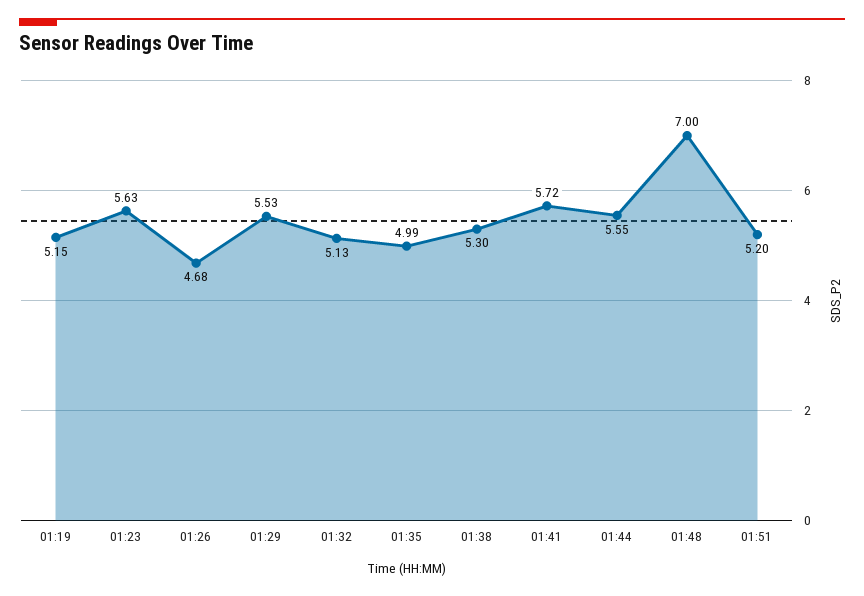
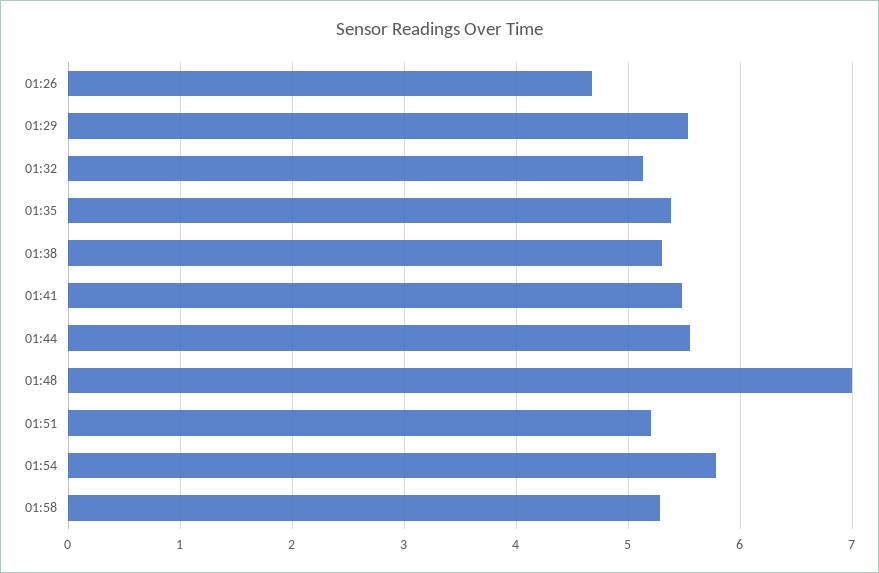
01:19: 5.15 -> none
01:23: 5.63 -> none
01:35: 4.99 -> 5.4
01:41: 5.72 -> 5.5
01:54: none -> 5.8
01:58: none -> 5.3

